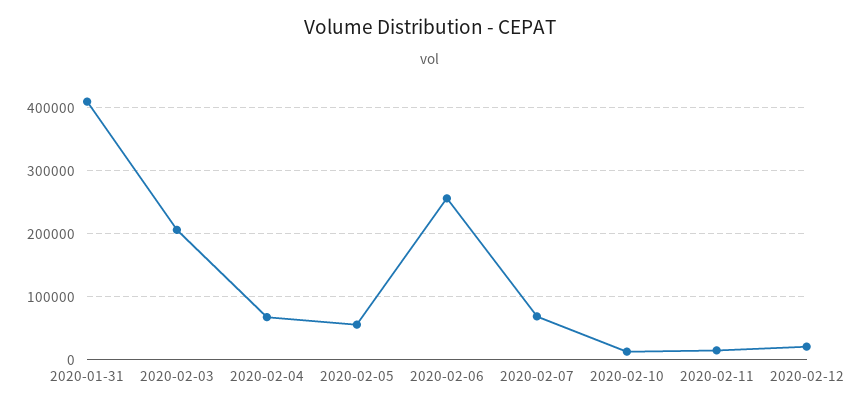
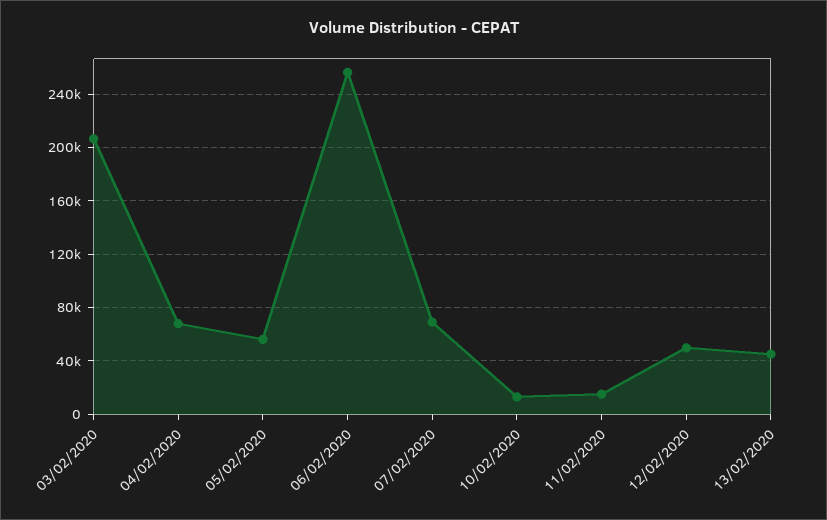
2020-01-31: 410000 -> none
2020-02-12: 20000 -> 50000
13/02/2020: none -> 45000

